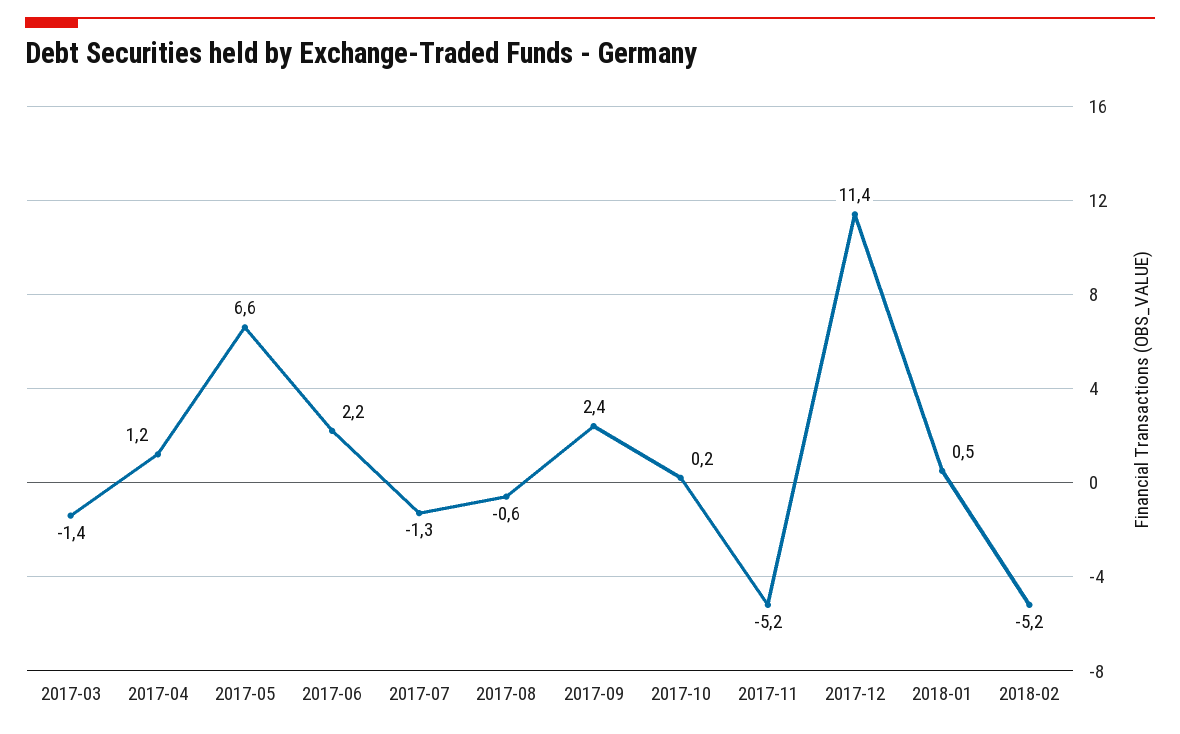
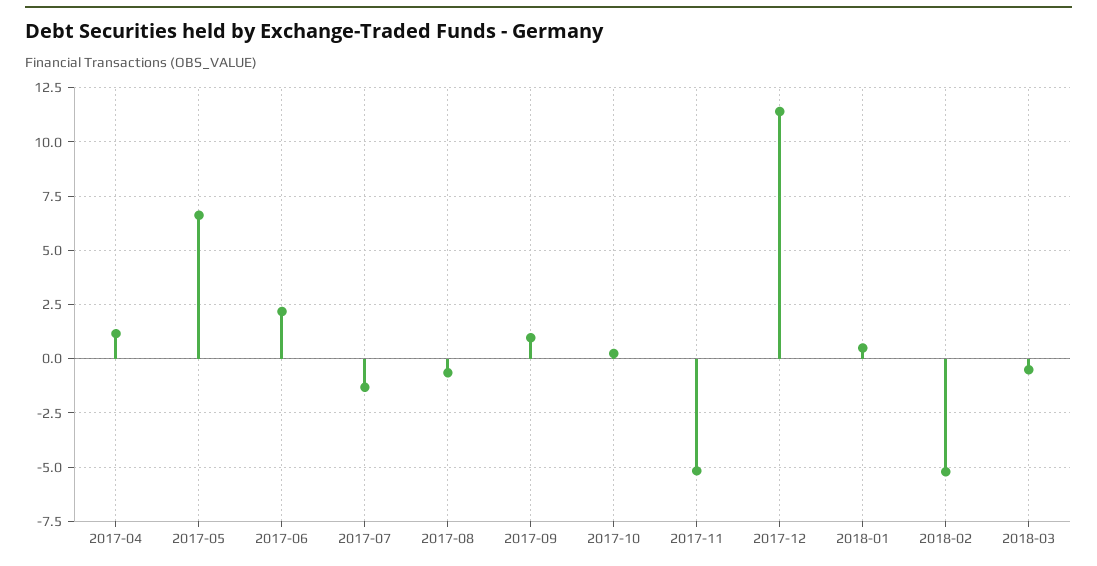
2017-03: -1.4 -> none
2017-09: 2.4 -> 1
2018-03: none -> -0.5

